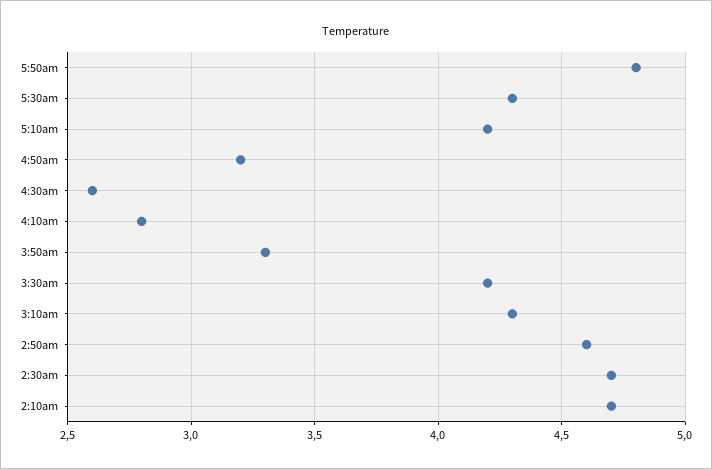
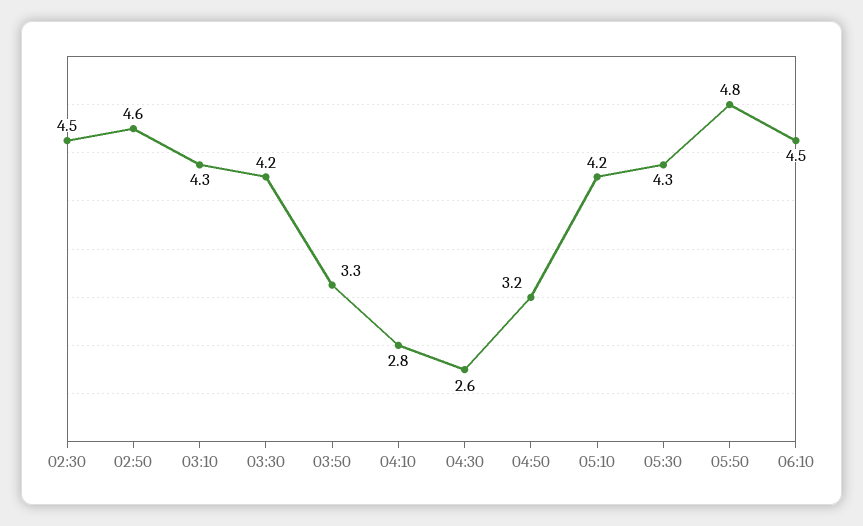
2:30am: 4.7 -> 4.5
2:10am: 4.7 -> none
06:10: none -> 4.5

